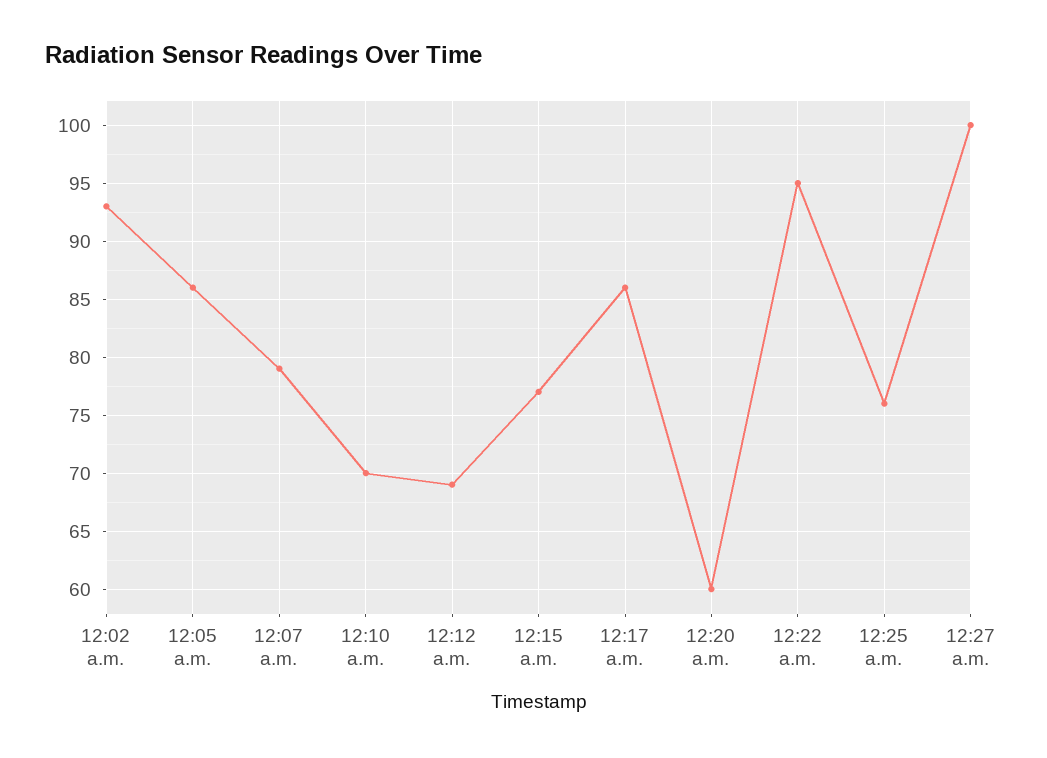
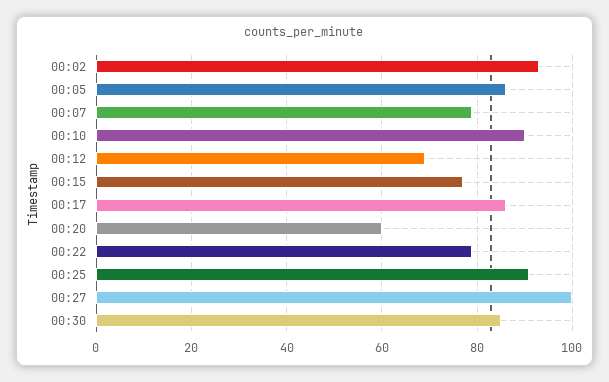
12:10 a.m.: 70 -> 90
12:22 a.m.: 95 -> 80
12:25 a.m.: 76 -> 90
00:30: none -> 85

